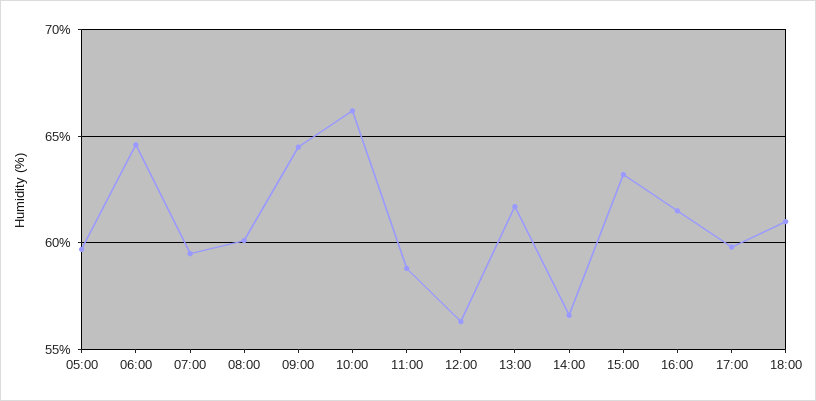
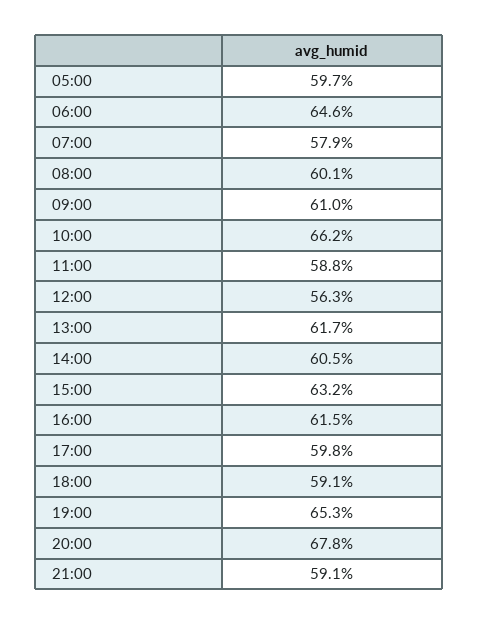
07:00: 59.5 -> 57.9
09:00: 64.5 -> 61
14:00: 56.5 -> 60.5
18:00: 61 -> 59.1
19:00: none -> 65.3
20:00: none -> 67.8
21:00: none -> 59.1

